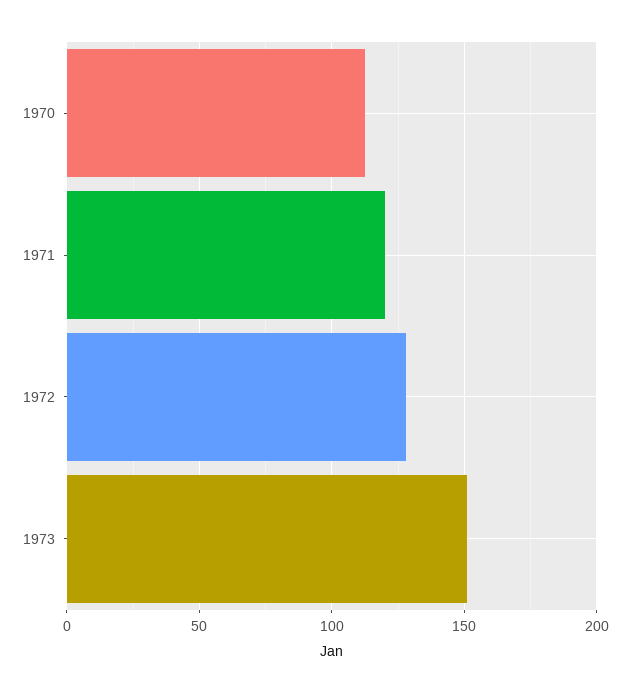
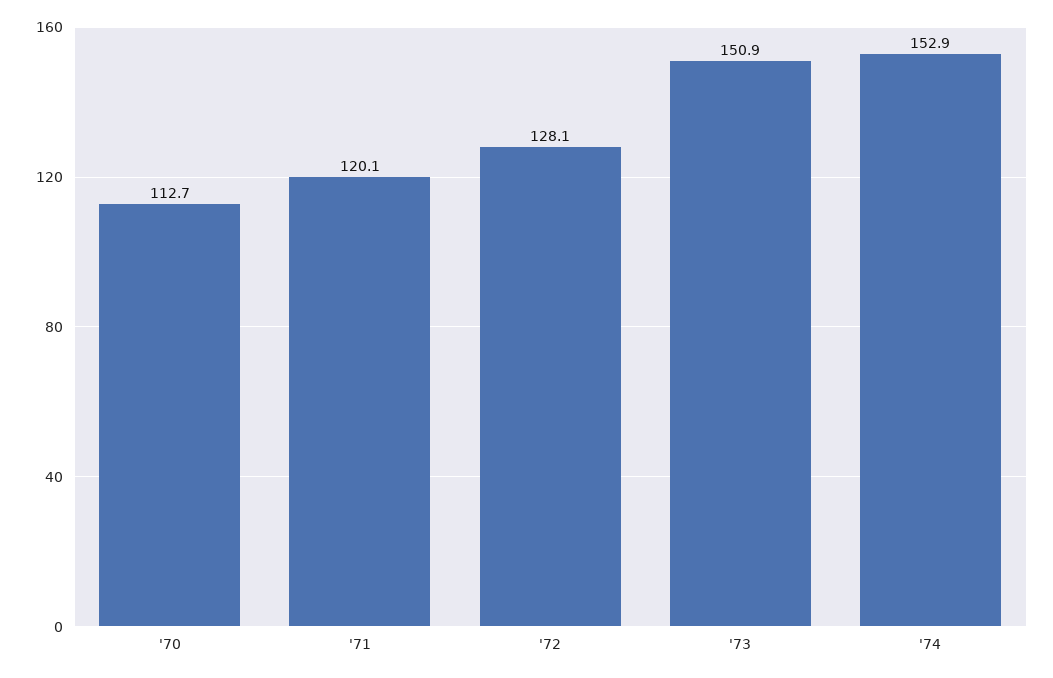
'74: none -> 152.9

